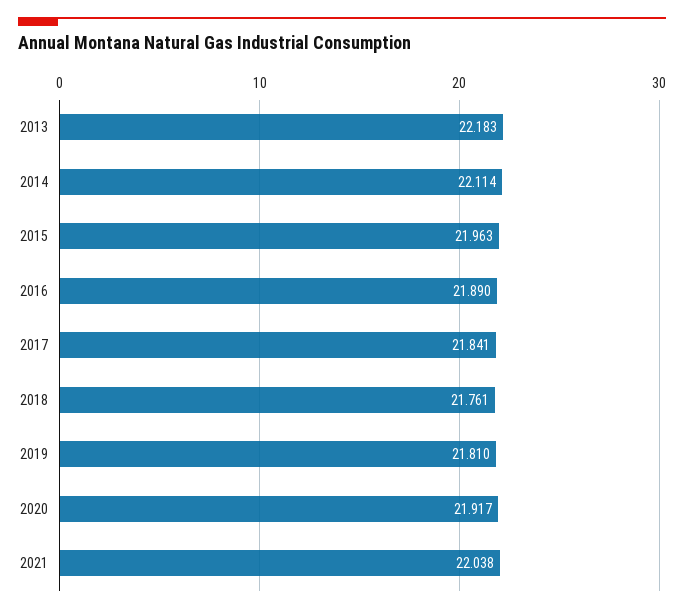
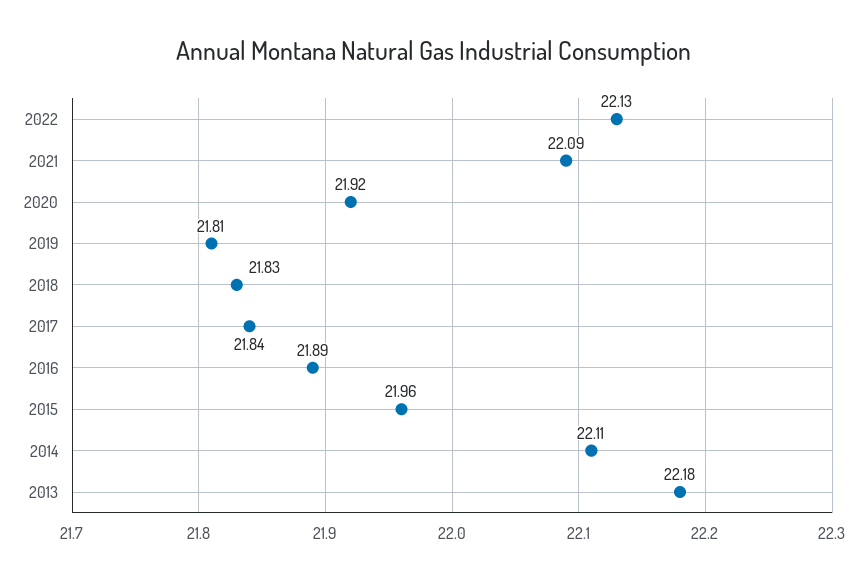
2018: 21.761 -> 21.83
2021: 22.038 -> 22.09
2022: none -> 22.13

